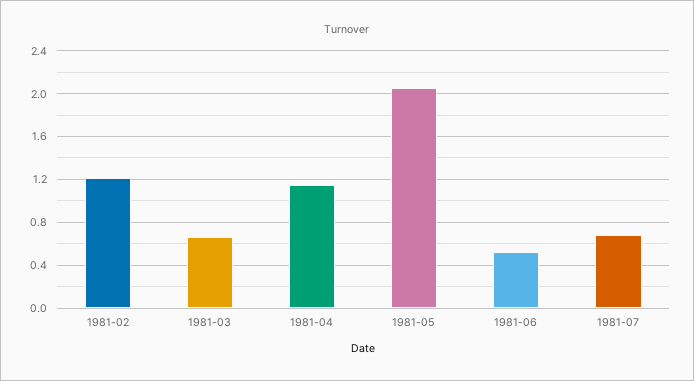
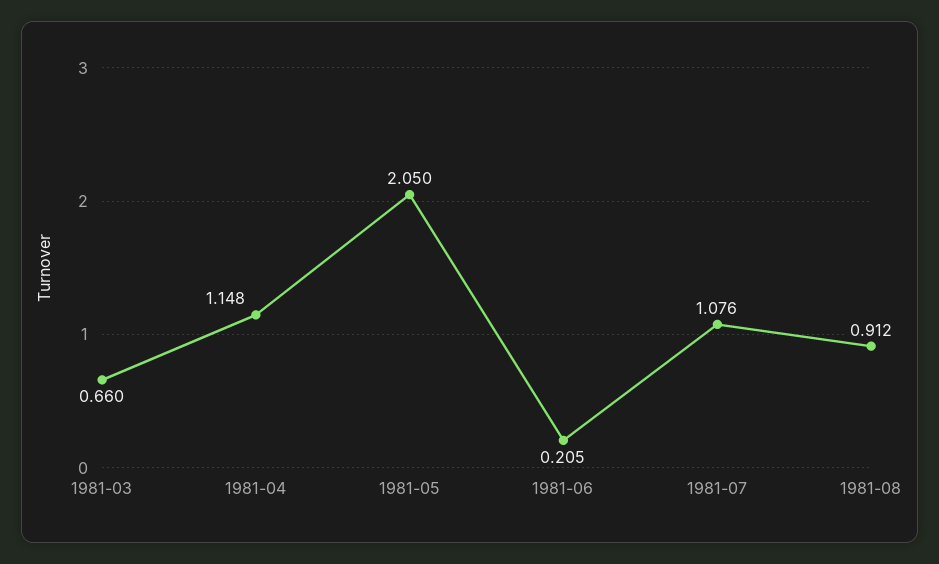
1981-02: 1.2 -> none
1981-06: 0.5 -> 0.205
1981-07: 0.7 -> 1.076
1981-08: none -> 0.912

